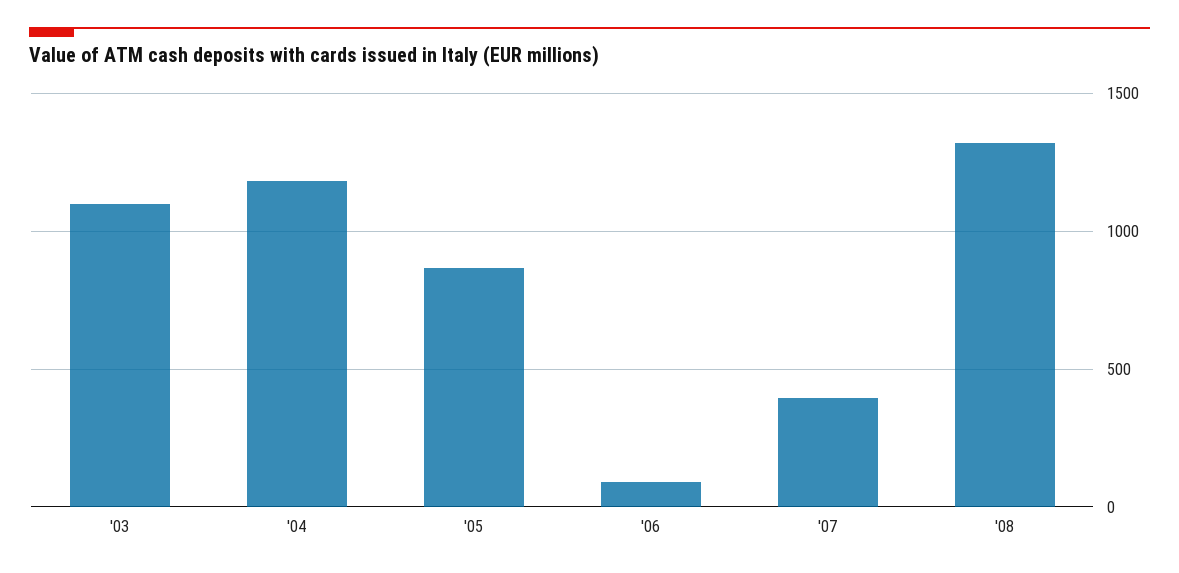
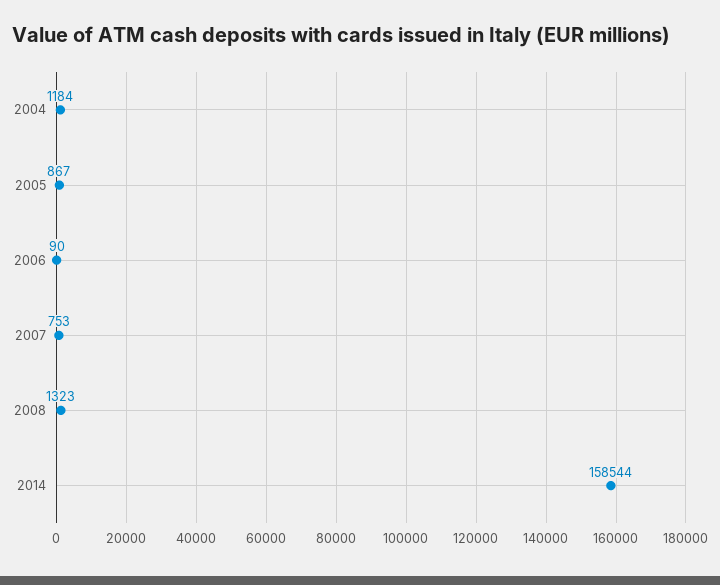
'03: 1100 -> none
'07: 400 -> 753
2014: none -> 158544

